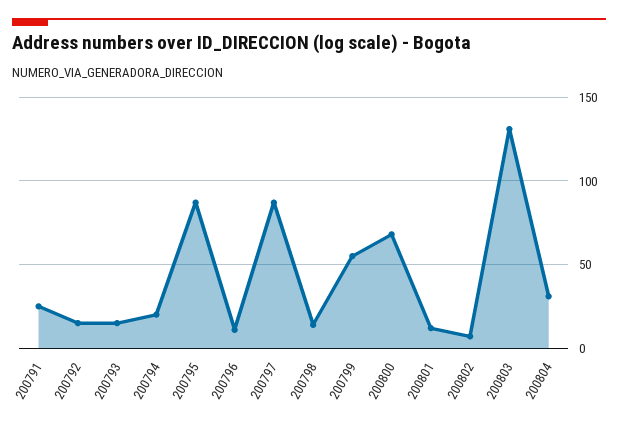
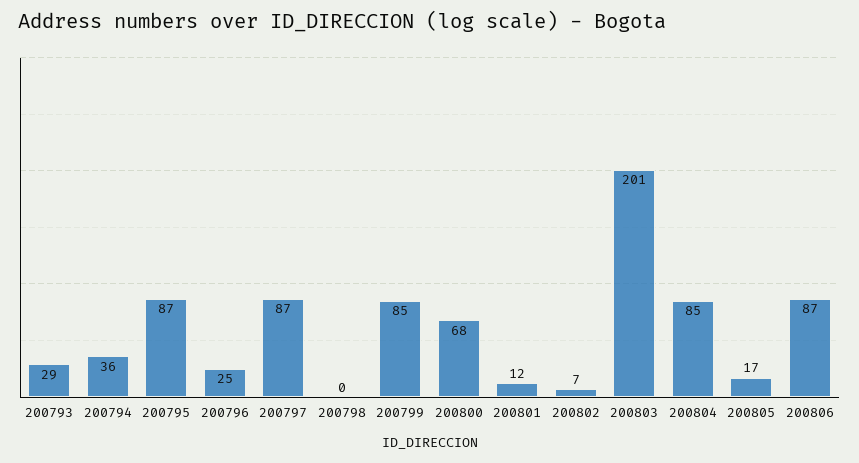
200791: 25 -> none
200792: 15 -> none
200793: 15 -> 29
200794: 20 -> 36
200796: 10 -> 25
200798: 15 -> 0
200799: 55 -> 85
200803: 130 -> 201
200804: 30 -> 85
200805: none -> 17
200806: none -> 87

